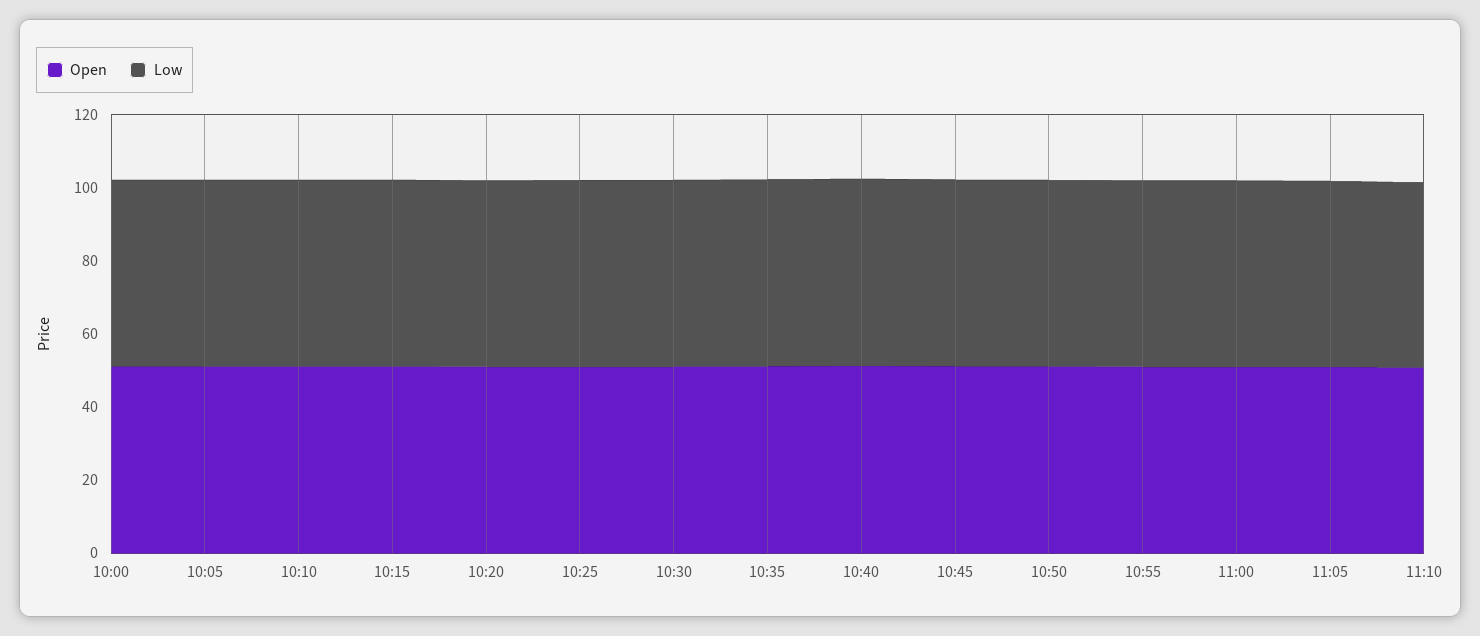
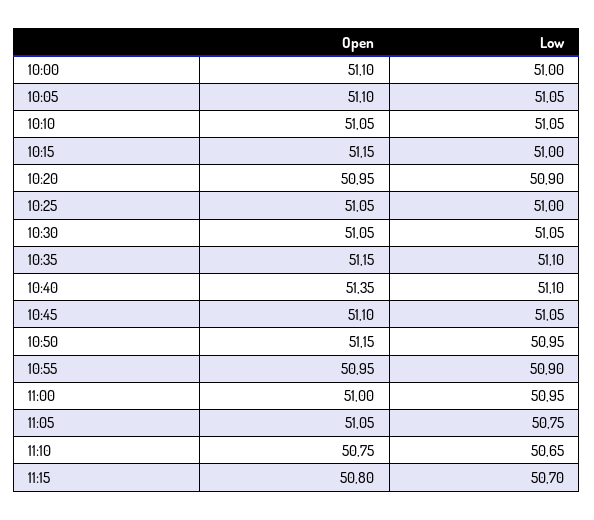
Open, 11:15: none -> 50.8
Low, 11:15: none -> 50.7

